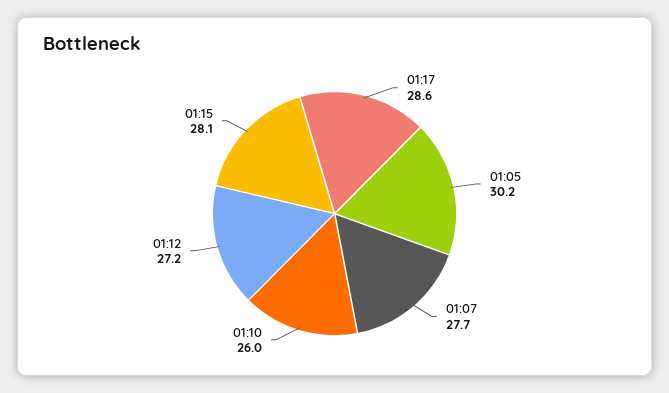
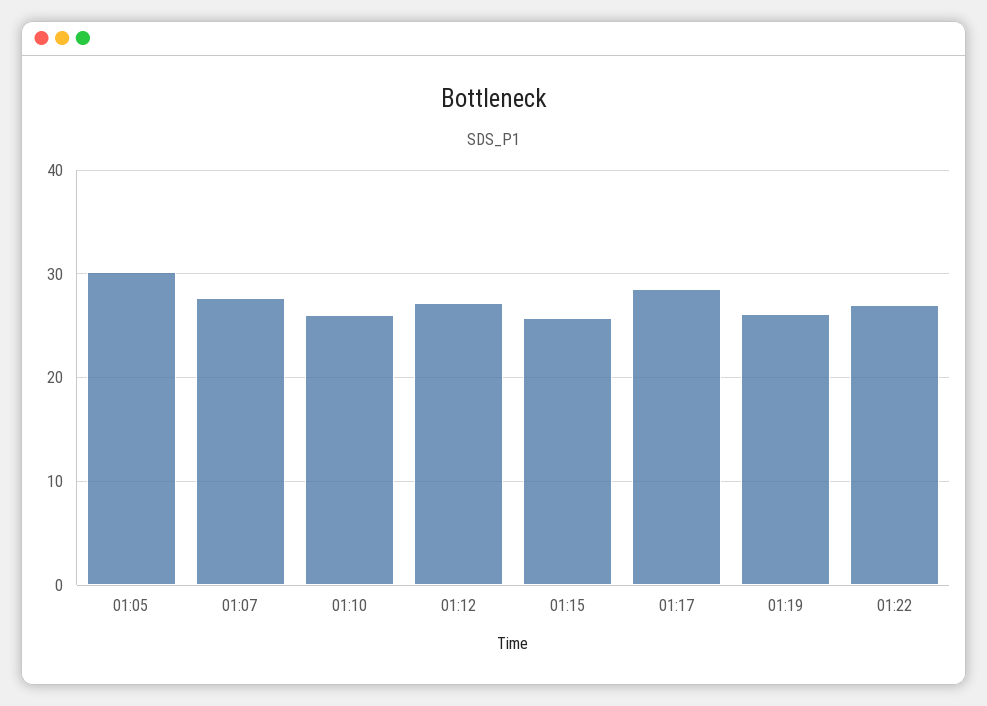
01:15: 28.1 -> 26
01:19: none -> 26
01:22: none -> 27

